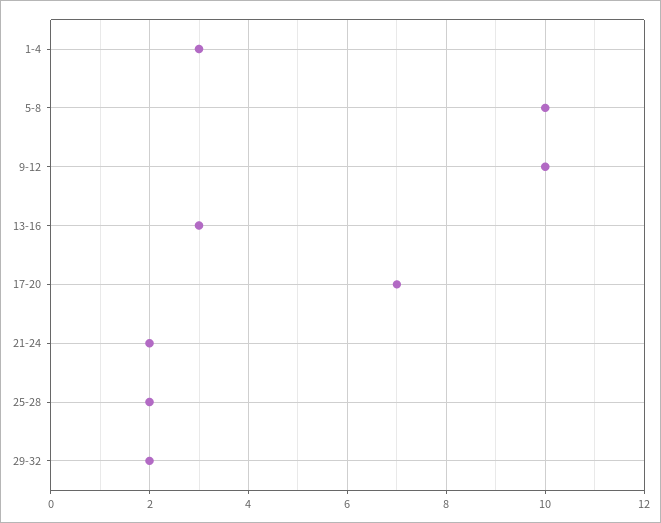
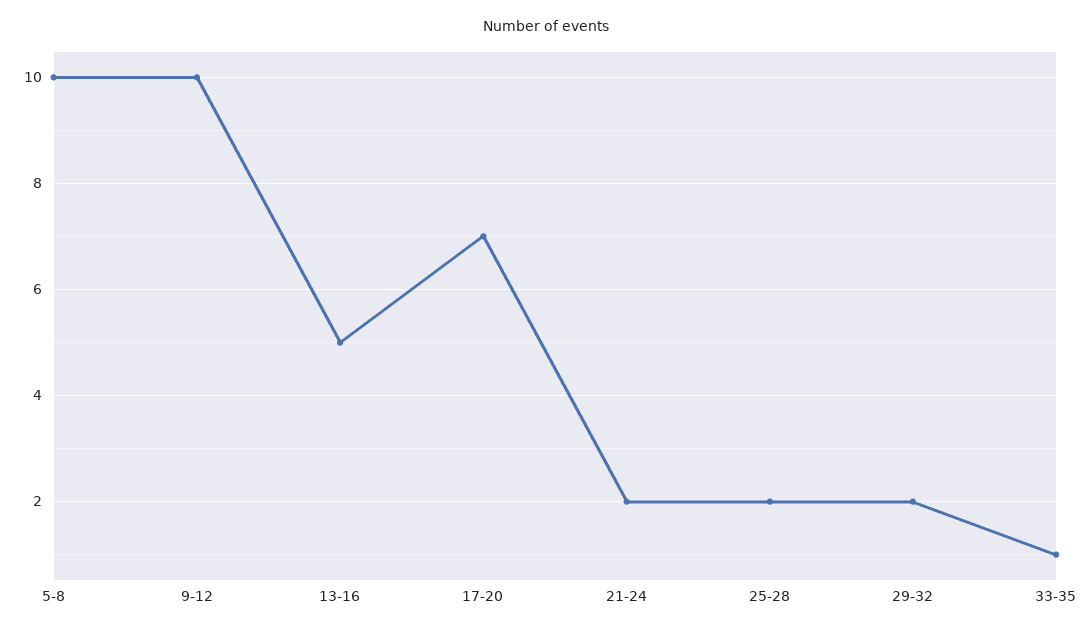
1-4: 3 -> none
13-16: 3 -> 5
33-35: none -> 1

